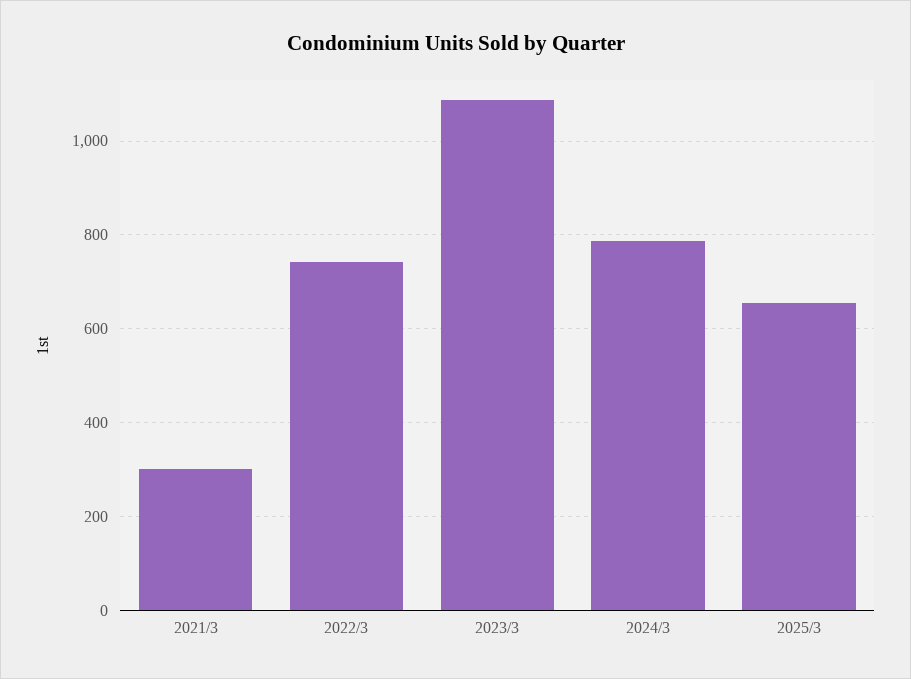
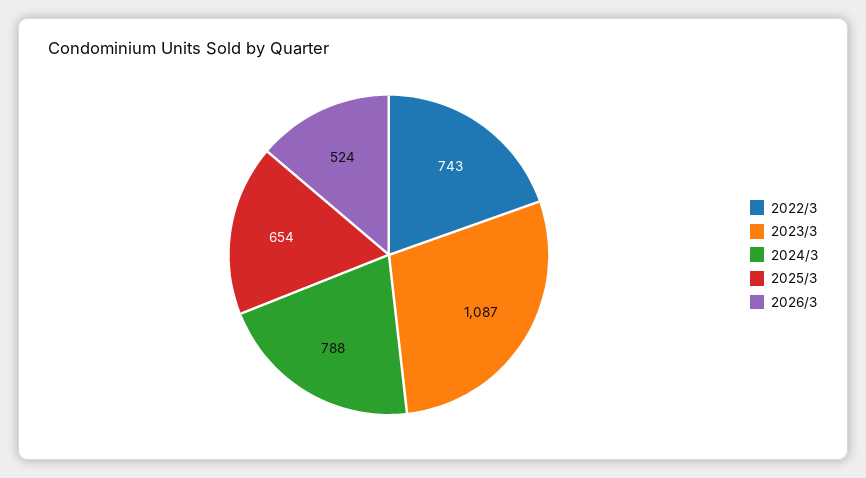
2021/3: 300 -> none
2026/3: none -> 524

